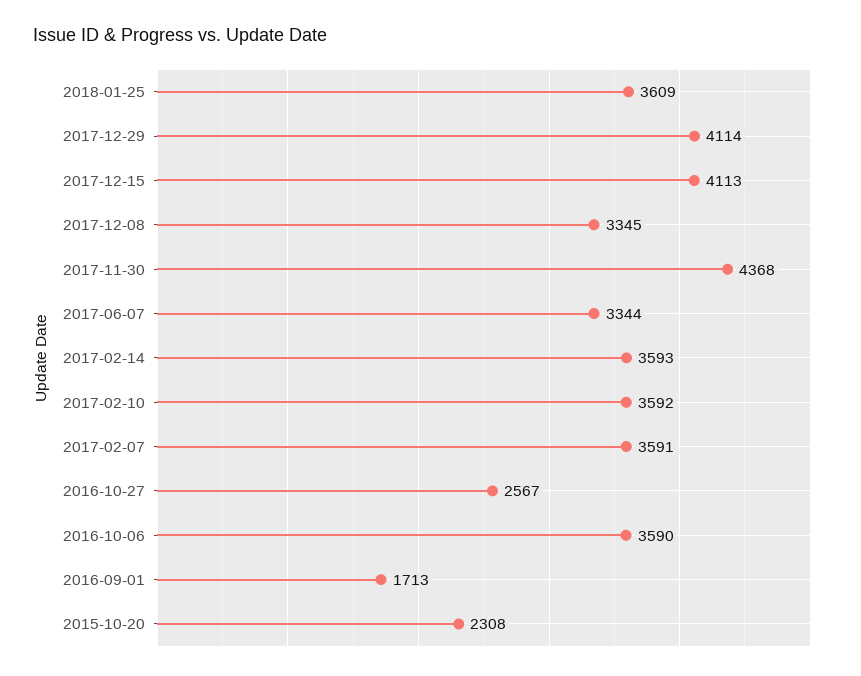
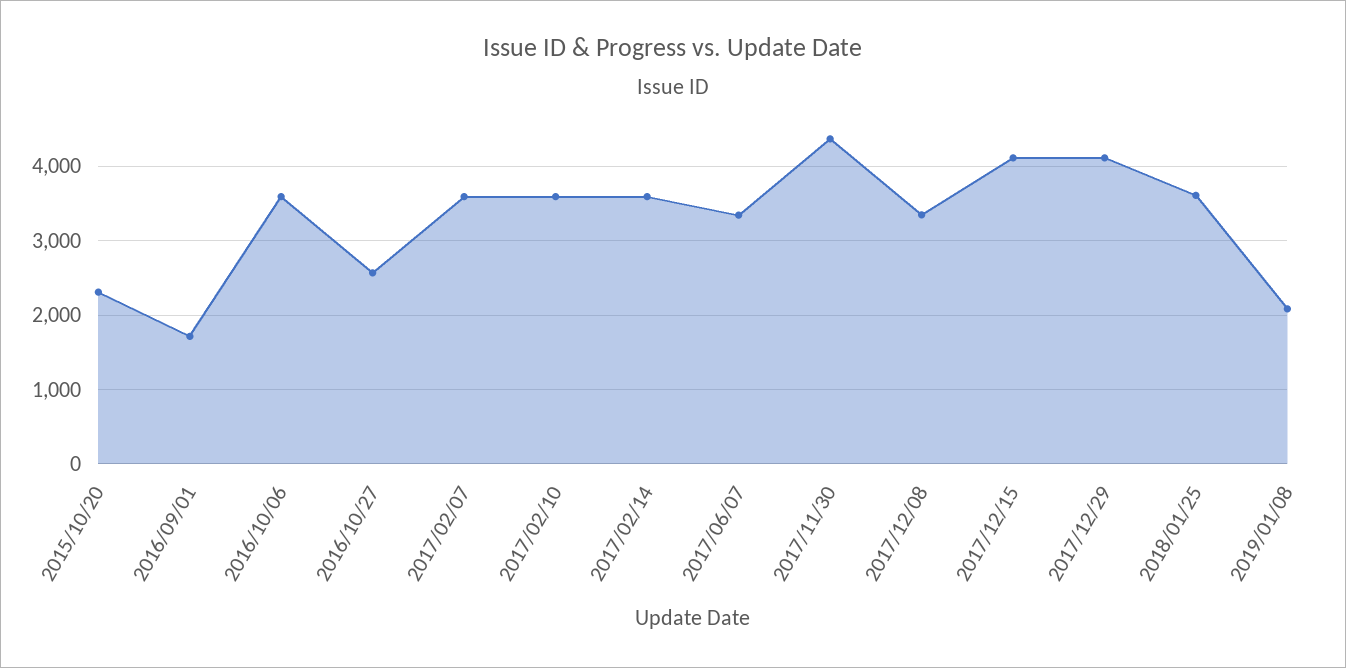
2019/01/08: none -> 2100

